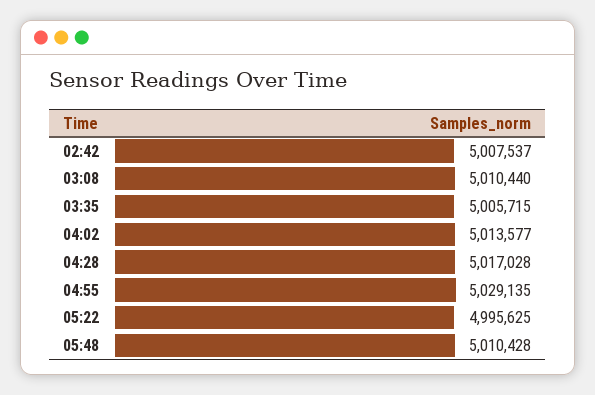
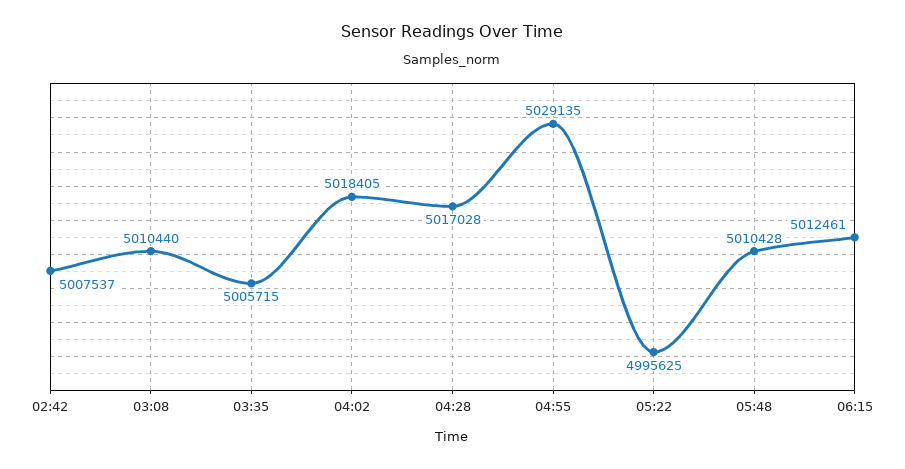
04:02: 5013577 -> 5018405
06:15: none -> 5012461

